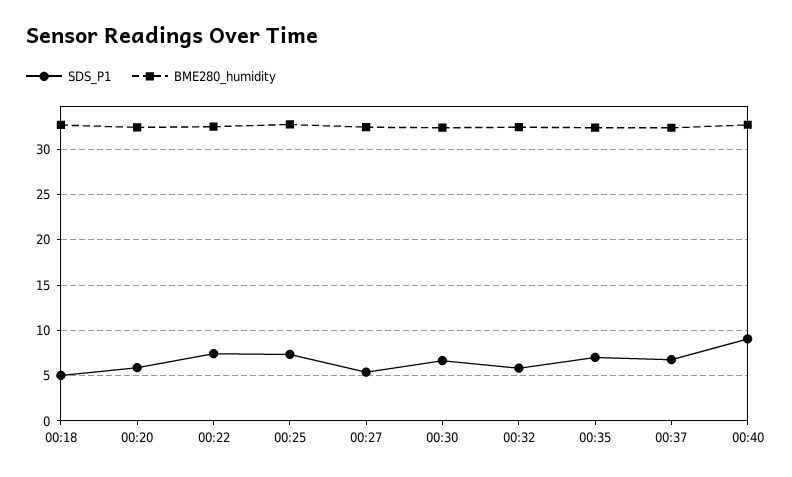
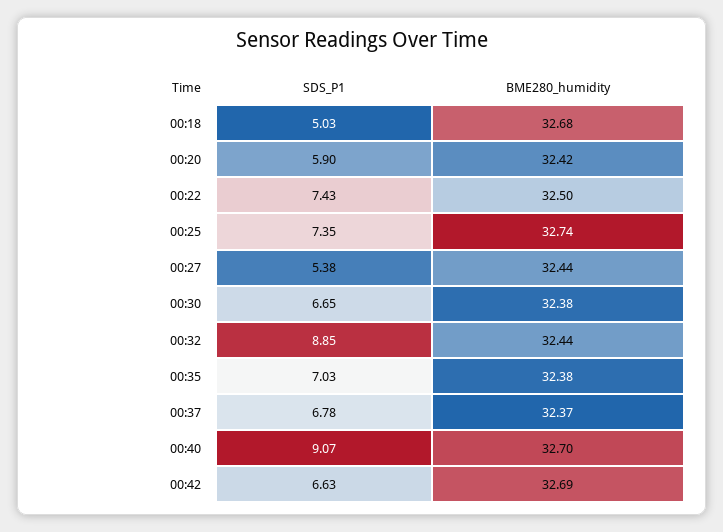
SDS_P1, 00:32: 6 -> 8.85
SDS_P1, 00:42: none -> 6.63
BME280_humidity, 00:42: none -> 32.69

